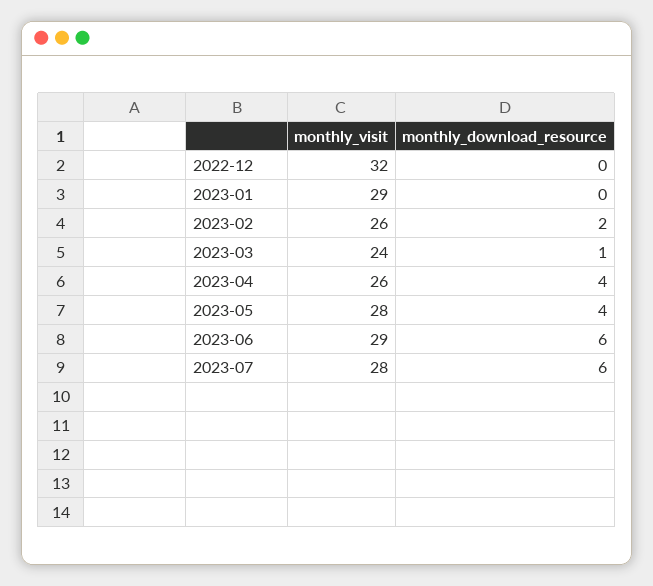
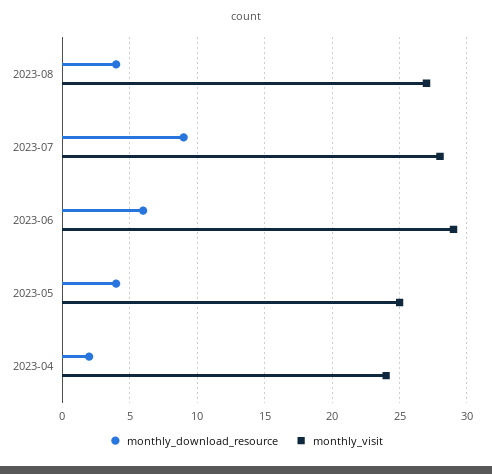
monthly_visit, 2022-12: 32 -> none
monthly_download_resource, 2022-12: 0 -> none
monthly_visit, 2023-01: 29 -> none
monthly_download_resource, 2023-01: 0 -> none
monthly_visit, 2023-02: 26 -> none
monthly_download_resource, 2023-02: 2 -> none
monthly_visit, 2023-03: 24 -> none
monthly_download_resource, 2023-03: 1 -> none
monthly_visit, 2023-04: 26 -> 24
monthly_download_resource, 2023-04: 4 -> 2
monthly_visit, 2023-05: 28 -> 25
monthly_download_resource, 2023-07: 6 -> 9
monthly_download_resource, 2023-08: none -> 4
monthly_visit, 2023-08: none -> 27

